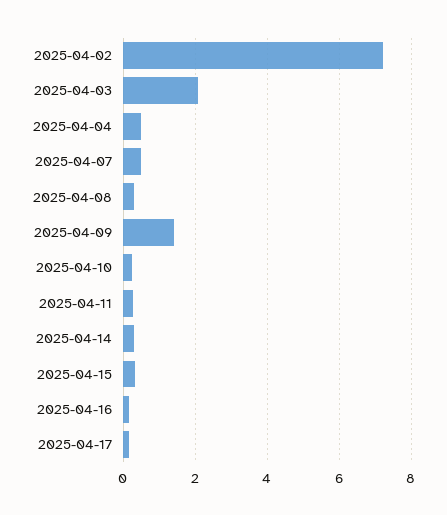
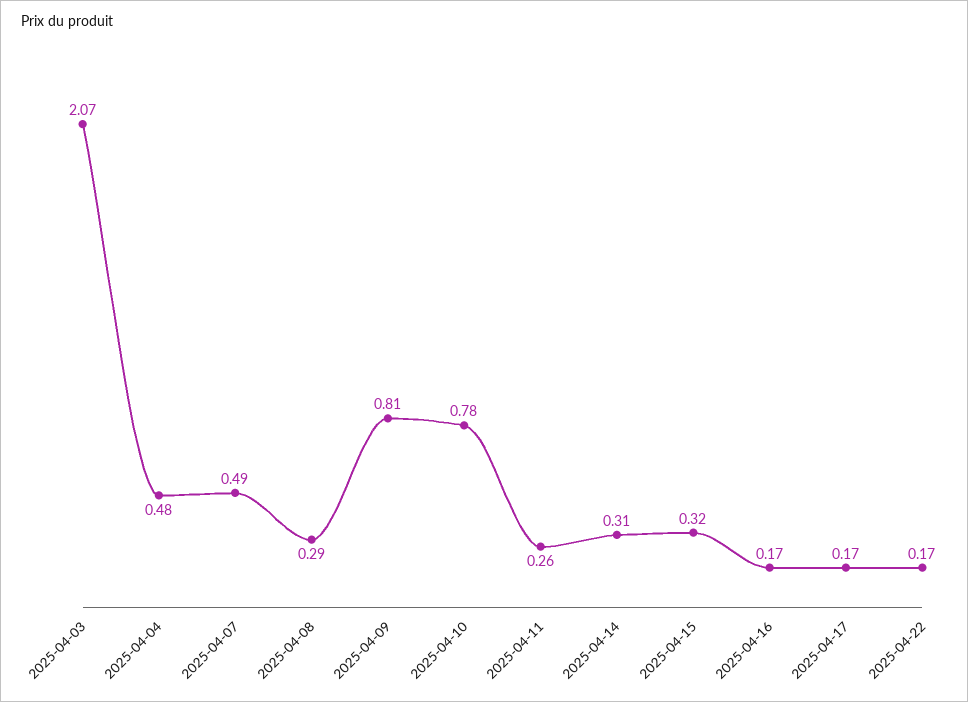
2025-04-02: 7.2 -> none
2025-04-09: 1.4 -> 0.81
2025-04-10: 0.2 -> 0.78
2025-04-22: none -> 0.17

